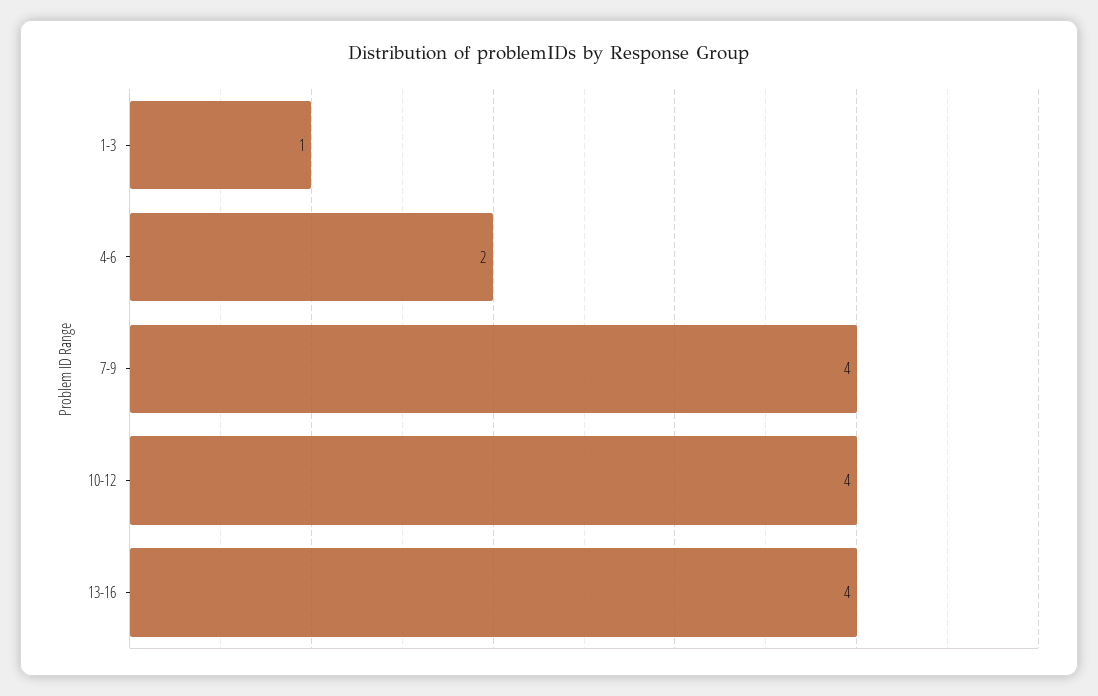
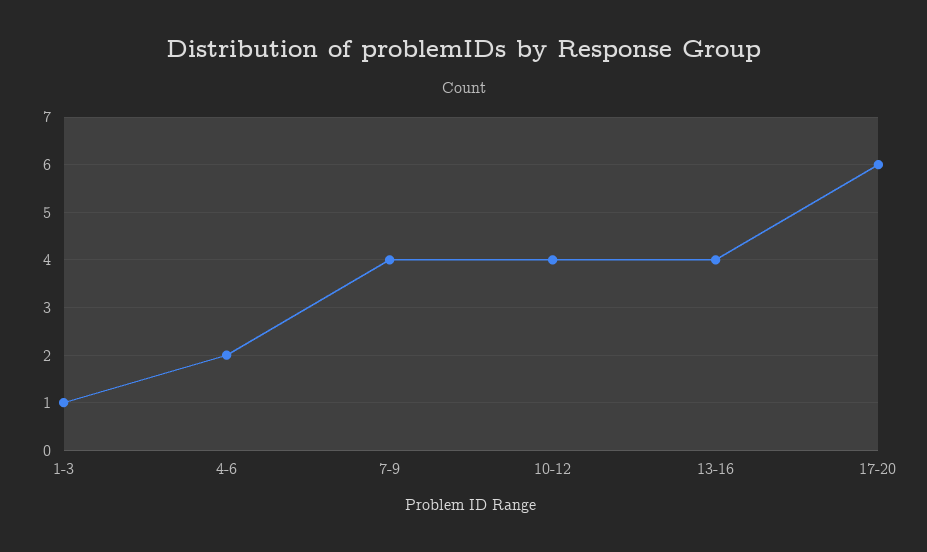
17-20: none -> 6

